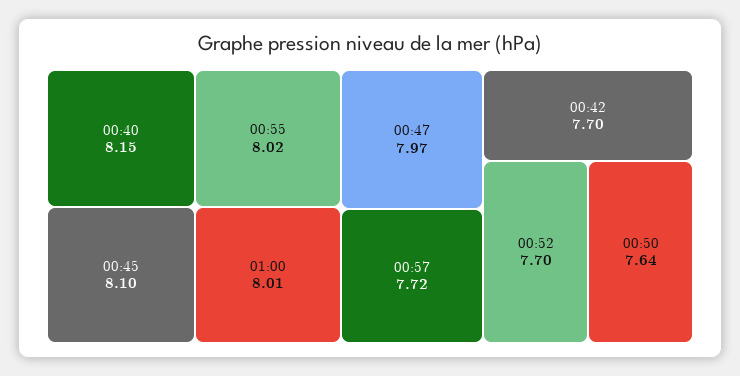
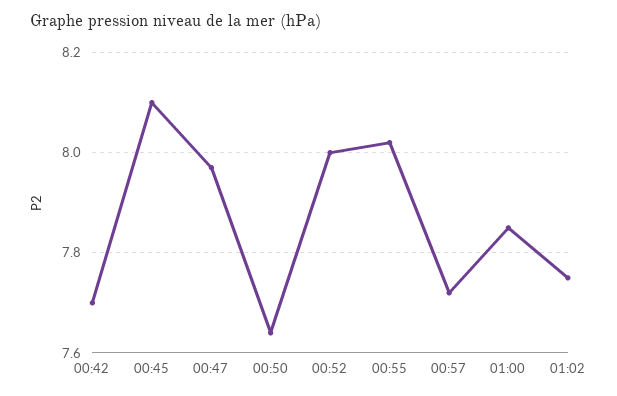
00:40: 8.15 -> none
01:00: 8.01 -> 7.85
00:52: 7.7 -> 8
01:02: none -> 7.75

